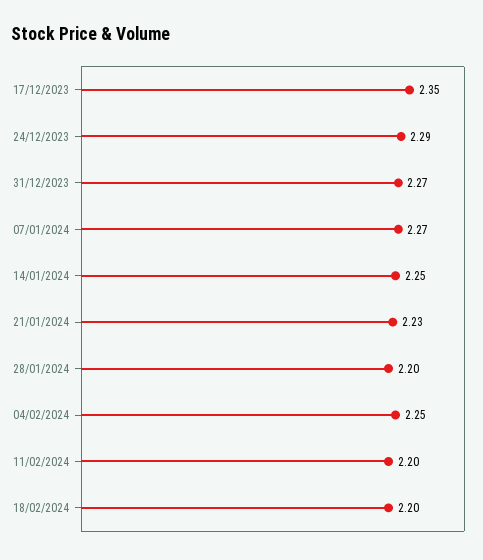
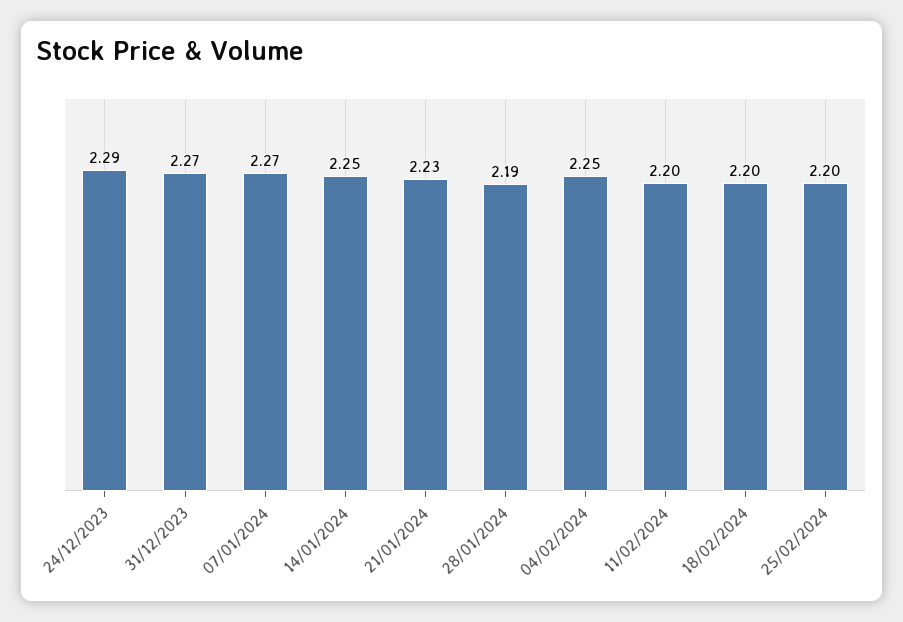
17/12/2023: 2.35 -> none
28/01/2024: 2.2 -> 2.19
25/02/2024: none -> 2.2

